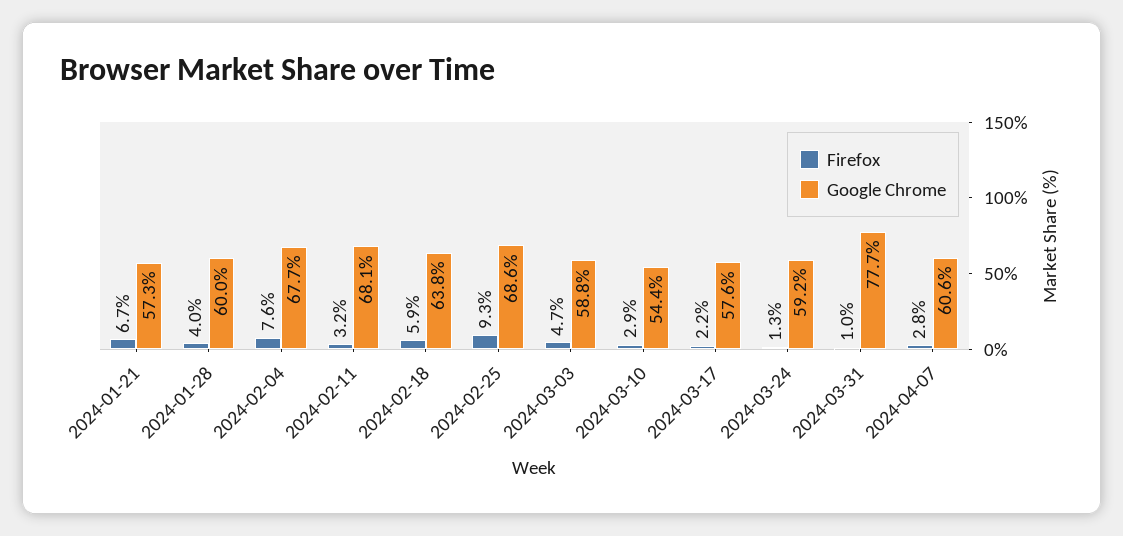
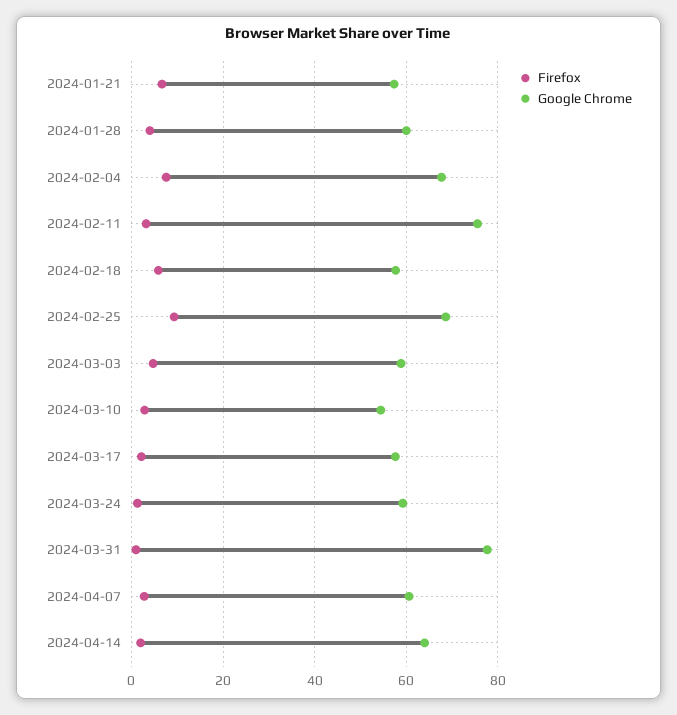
Google Chrome, 2024-02-11: 68.1 -> 76
Google Chrome, 2024-02-18: 63.8 -> 58
Firefox, 2024-04-14: none -> 2
Google Chrome, 2024-04-14: none -> 64

